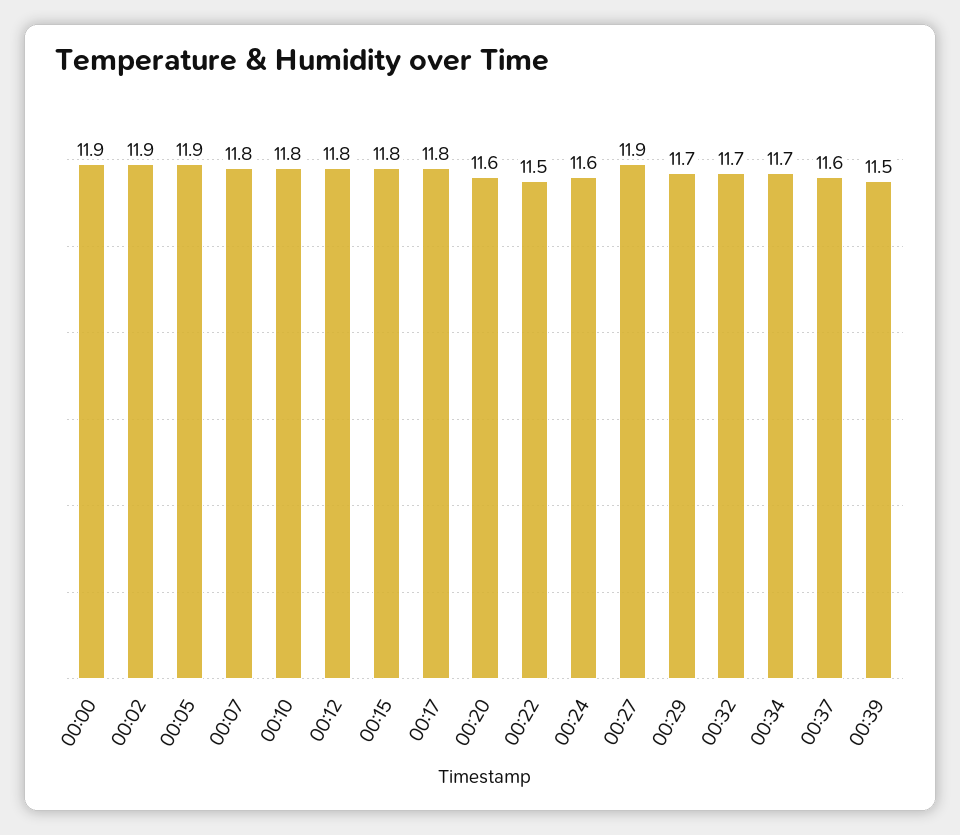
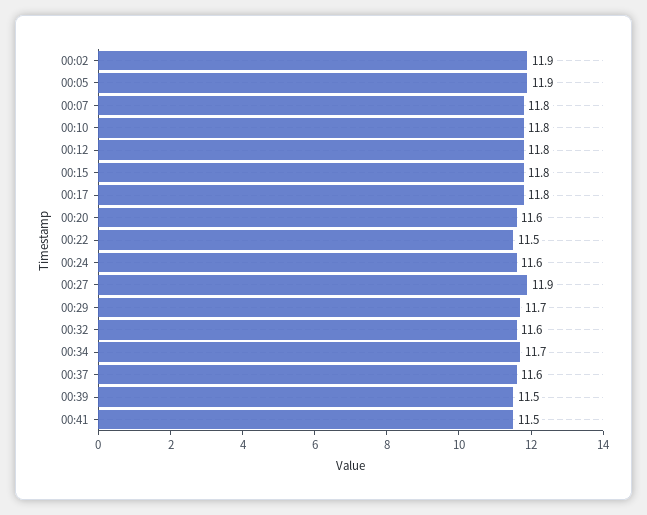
00:00: 11.9 -> none
00:32: 11.7 -> 11.6
00:41: none -> 11.5

